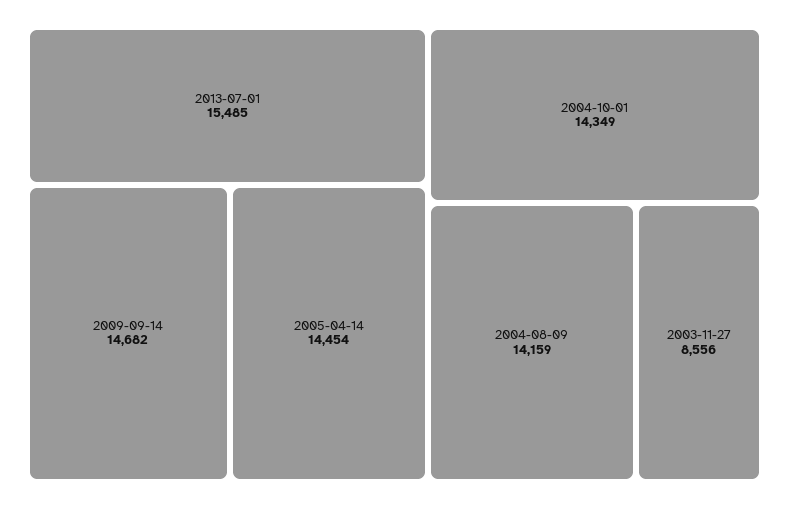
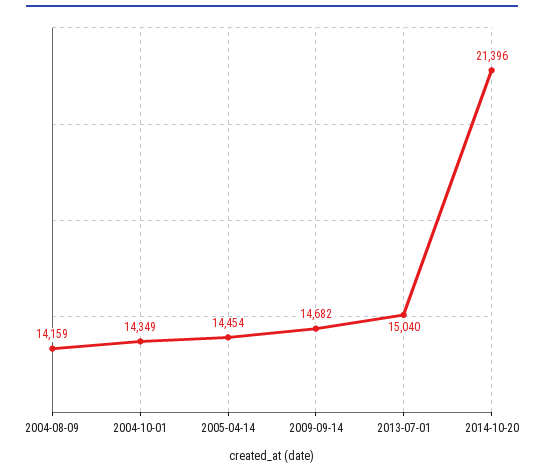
2013-07-01: 15485 -> 15040
2003-11-27: 8556 -> none
2014-10-20: none -> 21396

